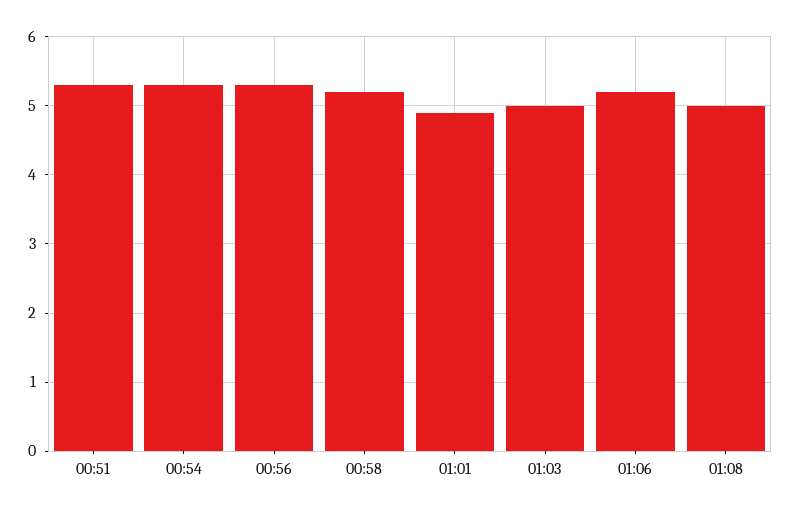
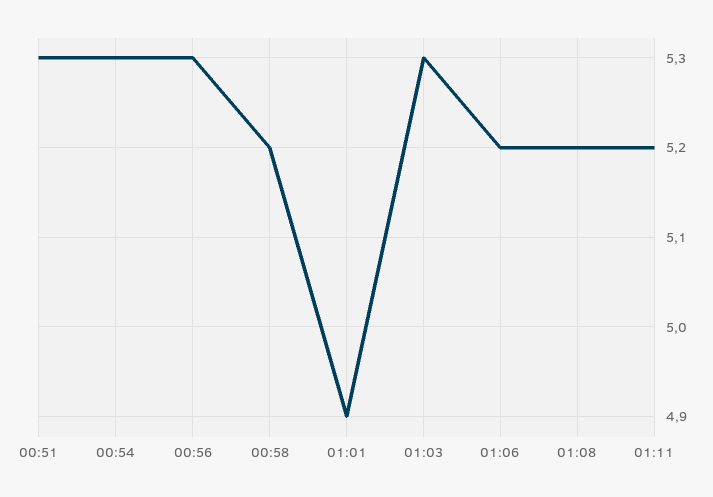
01:03: 5 -> 5.3
01:08: 5 -> 5.2
01:11: none -> 5.2

